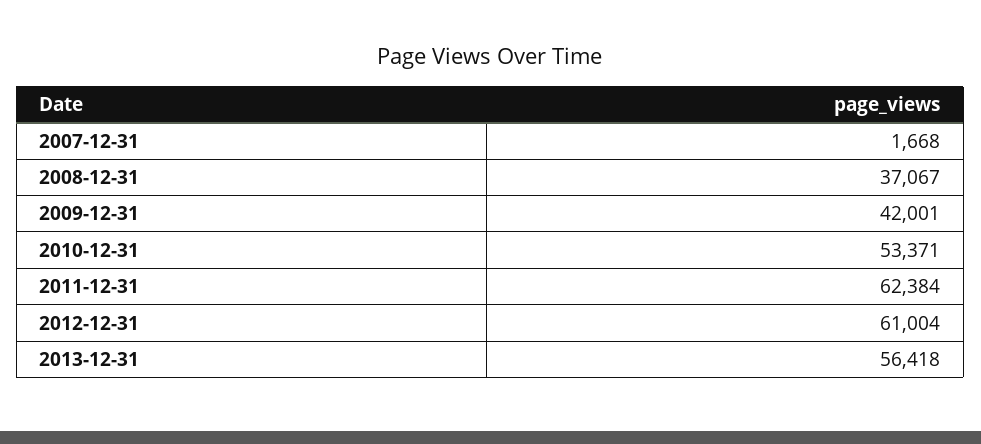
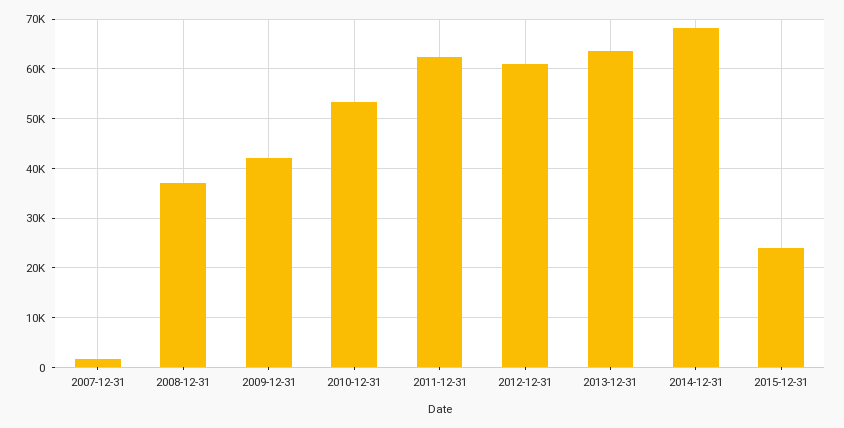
2013-12-31: 56418 -> 64000
2014-12-31: none -> 68000
2015-12-31: none -> 24000

